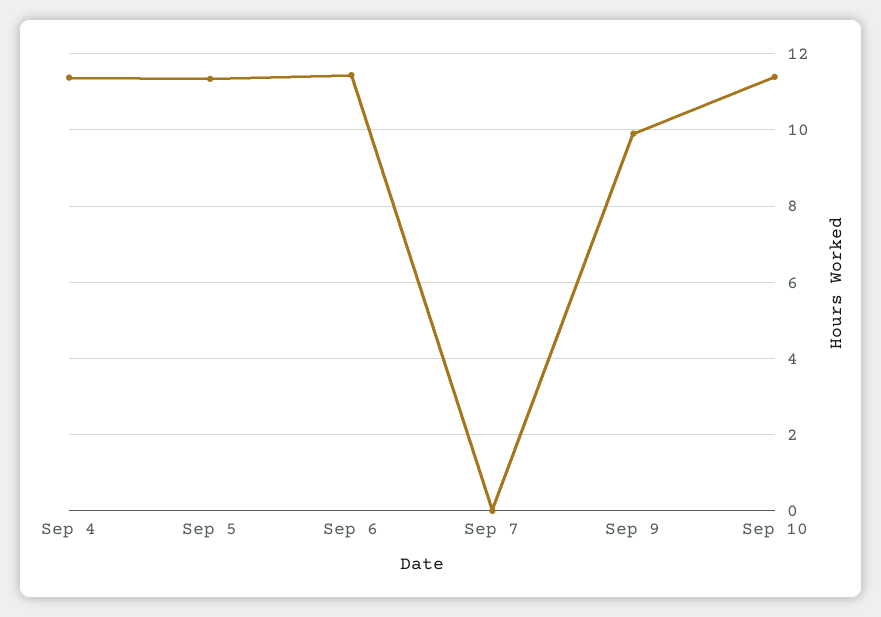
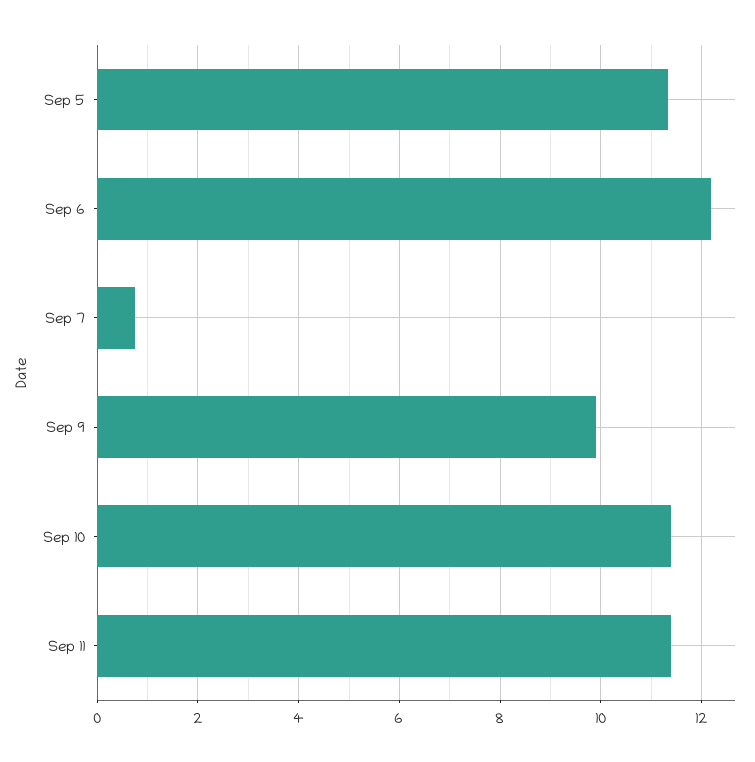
Sep 4: 11.4 -> none
Sep 6: 11.4 -> 12.2
Sep 7: 0 -> 0.8
Sep 11: none -> 11.4

